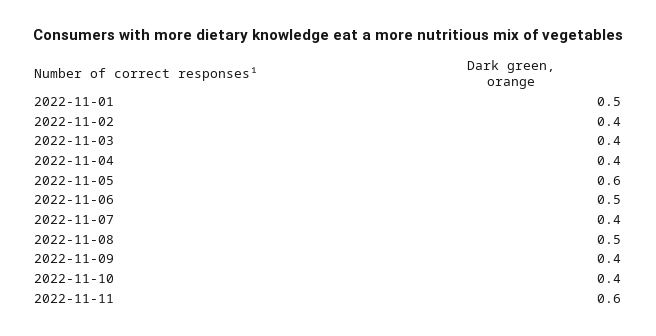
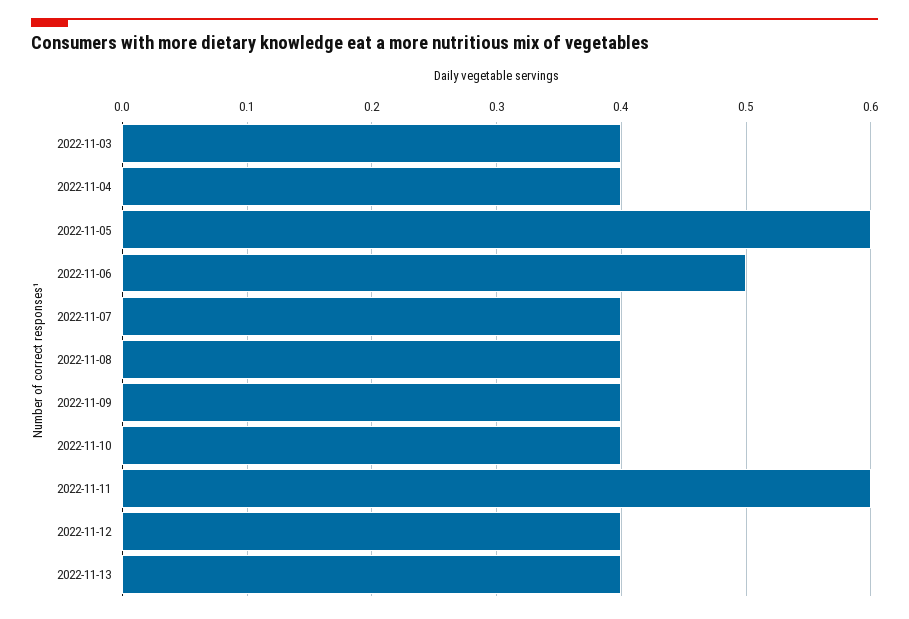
2022-11-01: 0.5 -> none
2022-11-02: 0.4 -> none
2022-11-08: 0.5 -> 0.4
2022-11-12: none -> 0.4
2022-11-13: none -> 0.4

